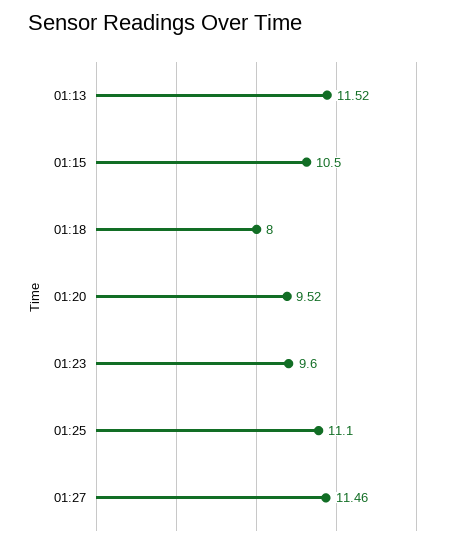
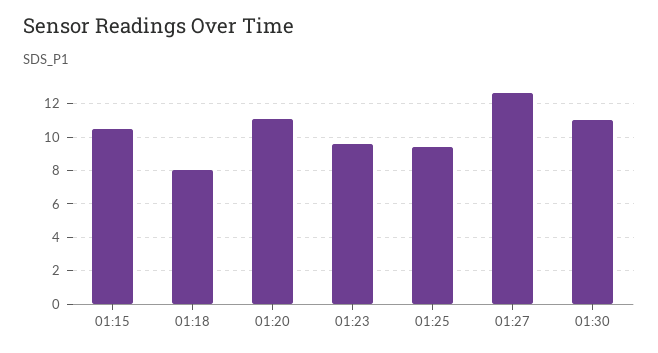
01:13: 11.52 -> none
01:20: 9.52 -> 11
01:25: 11.1 -> 9.5
01:27: 11.46 -> 12.5
01:30: none -> 11

